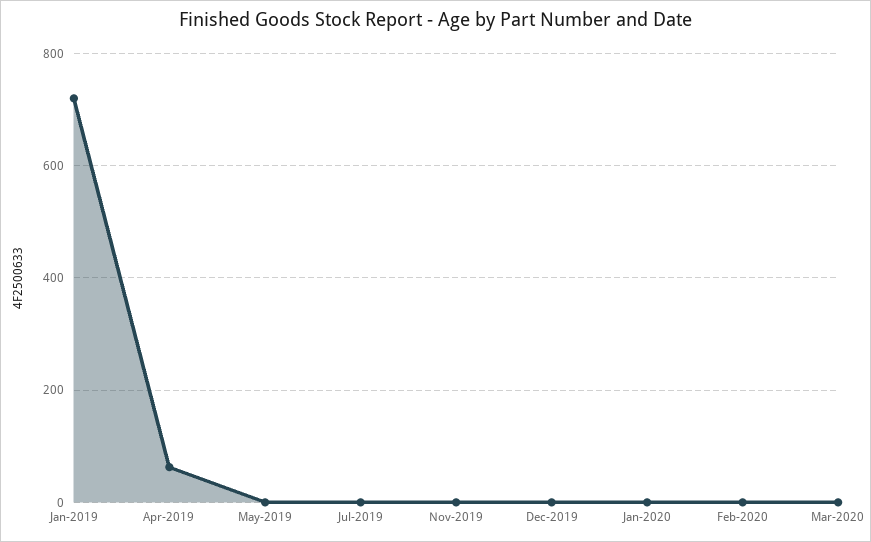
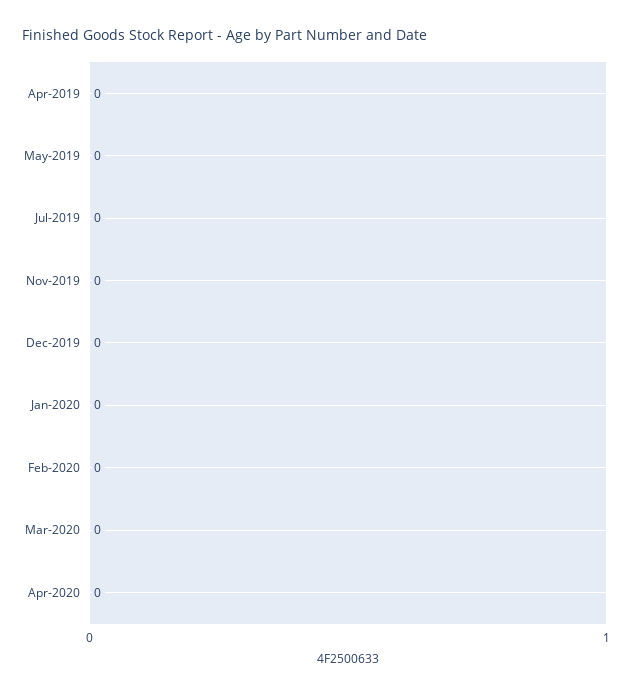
Jan-2019: 720 -> none
Apr-2019: 60 -> 0
Apr-2020: none -> 0

